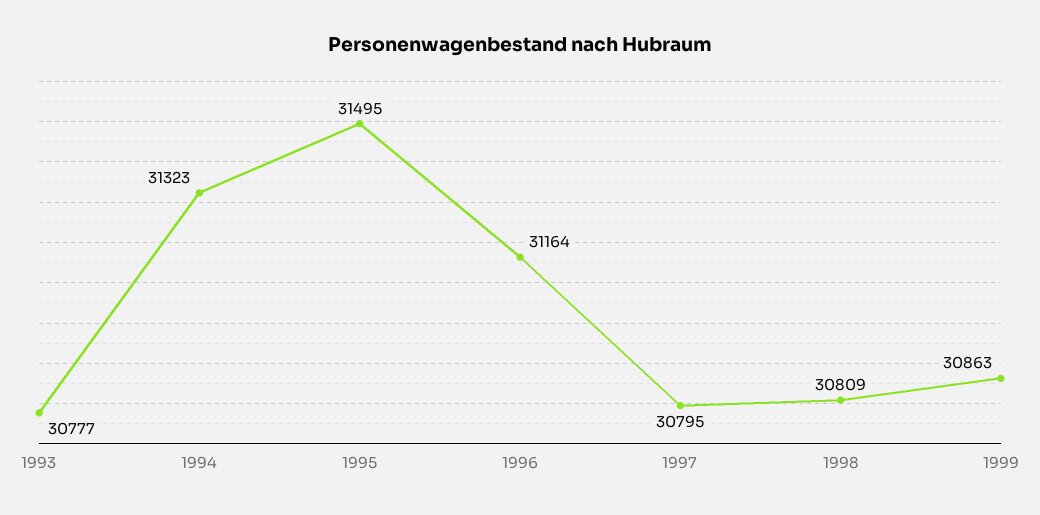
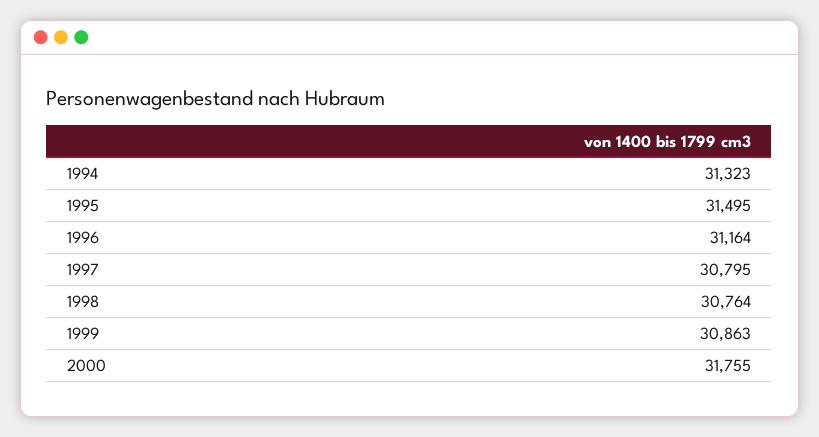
1993: 30777 -> none
1998: 30809 -> 30764
2000: none -> 31755

